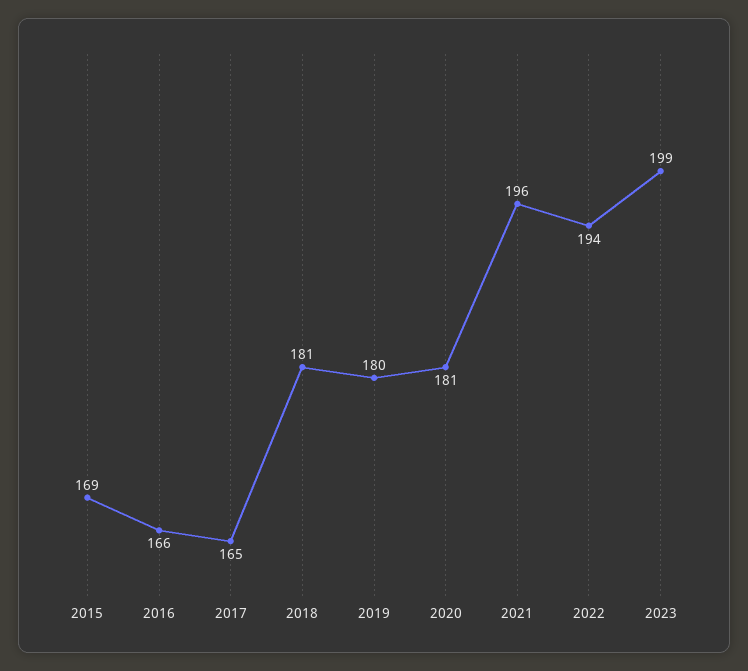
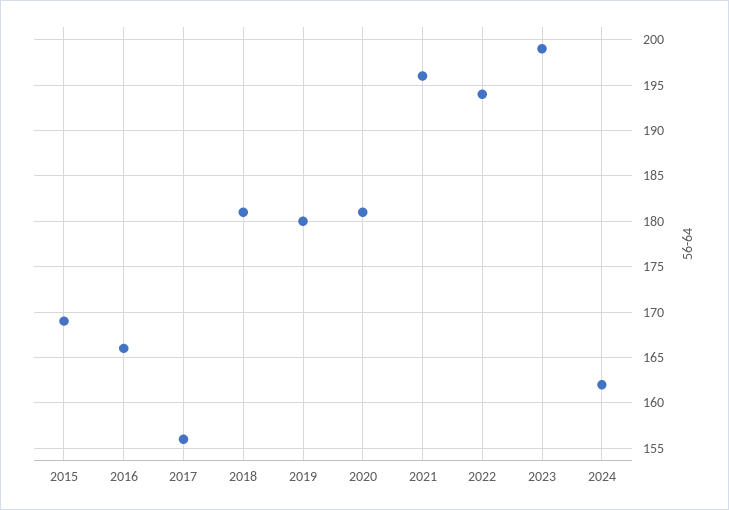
2017: 165 -> 156
2024: none -> 162

